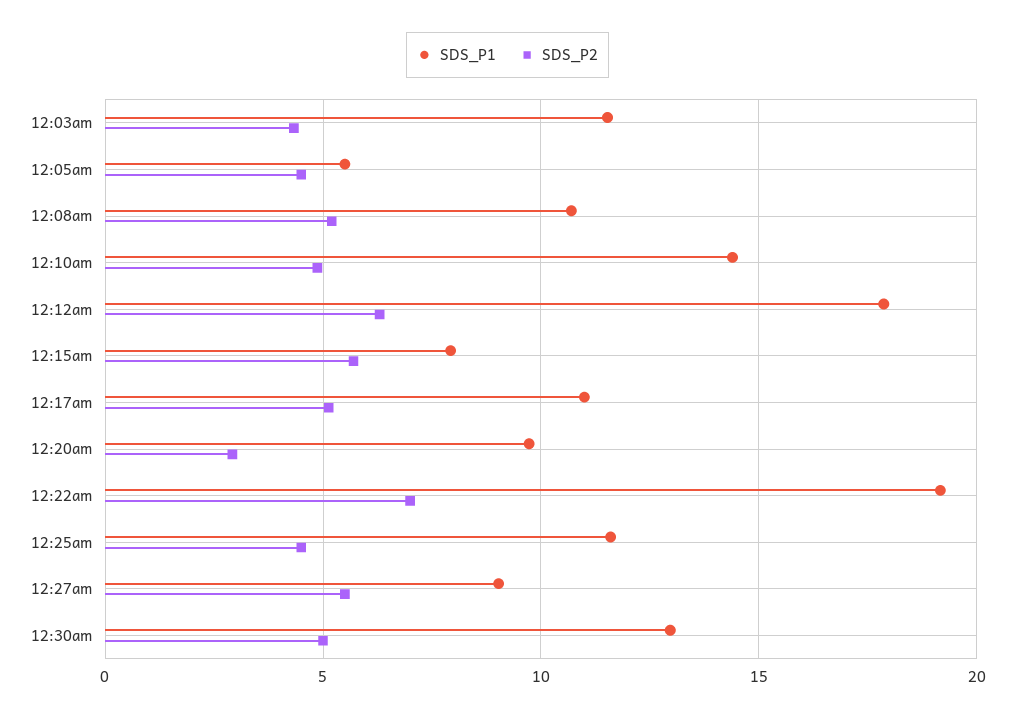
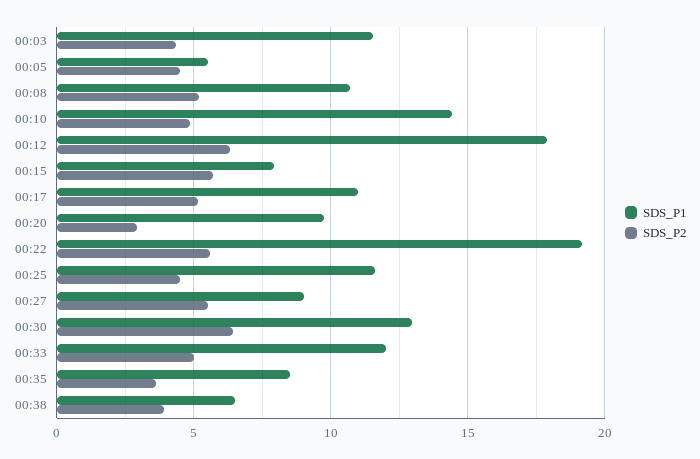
SDS_P2, 12:22am: 7 -> 5.5
SDS_P2, 12:30am: 5 -> 6.5
SDS_P1, 00:33: none -> 12
SDS_P2, 00:33: none -> 5
SDS_P1, 00:35: none -> 8.5
SDS_P2, 00:35: none -> 3.5
SDS_P1, 00:38: none -> 6.5
SDS_P2, 00:38: none -> 4

